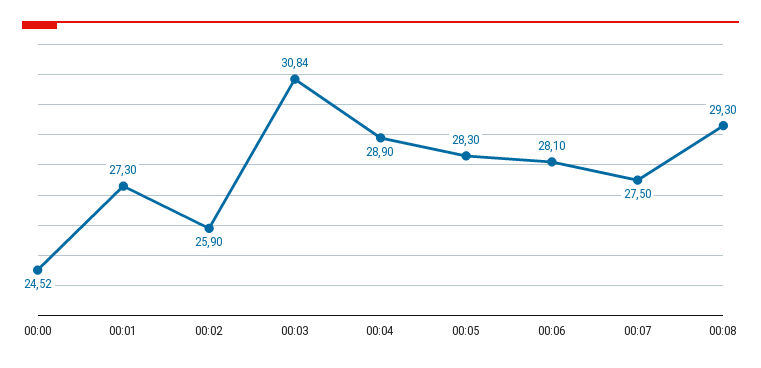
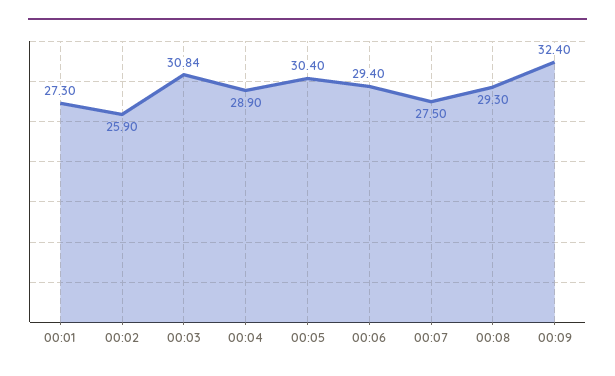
00:00: 24.52 -> none
00:05: 28.3 -> 30.4
00:06: 28.1 -> 29.4
00:09: none -> 32.4

